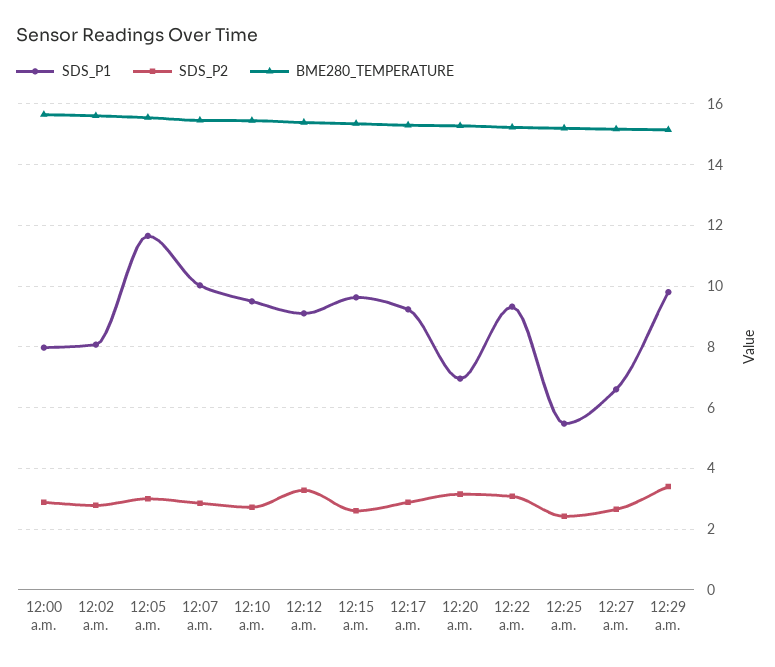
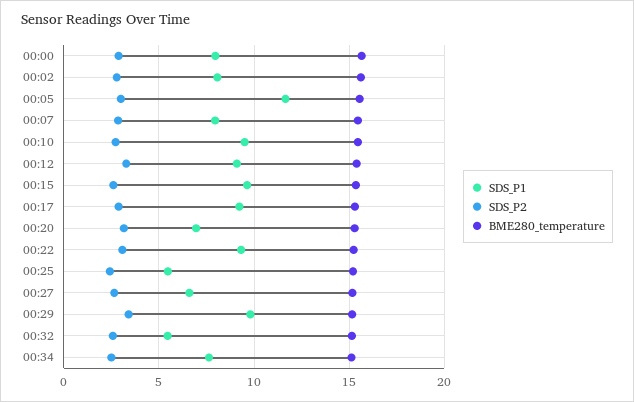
SDS_P1, 12:07 a.m.: 10 -> 8
SDS_P1, 00:32: none -> 5.5
SDS_P2, 00:32: none -> 2.5
BME280_TEMPERATURE, 00:32: none -> 15
SDS_P1, 00:34: none -> 7.5
SDS_P2, 00:34: none -> 2.5
BME280_TEMPERATURE, 00:34: none -> 15

